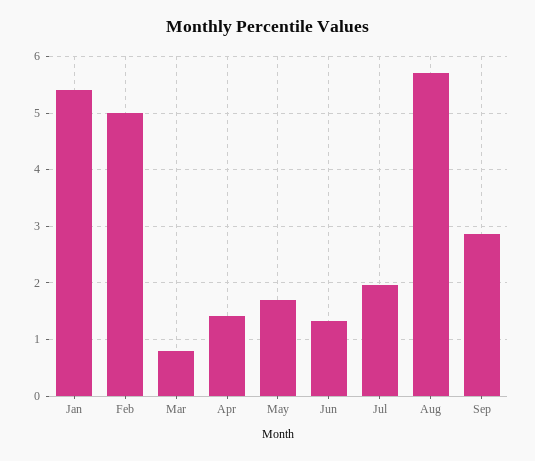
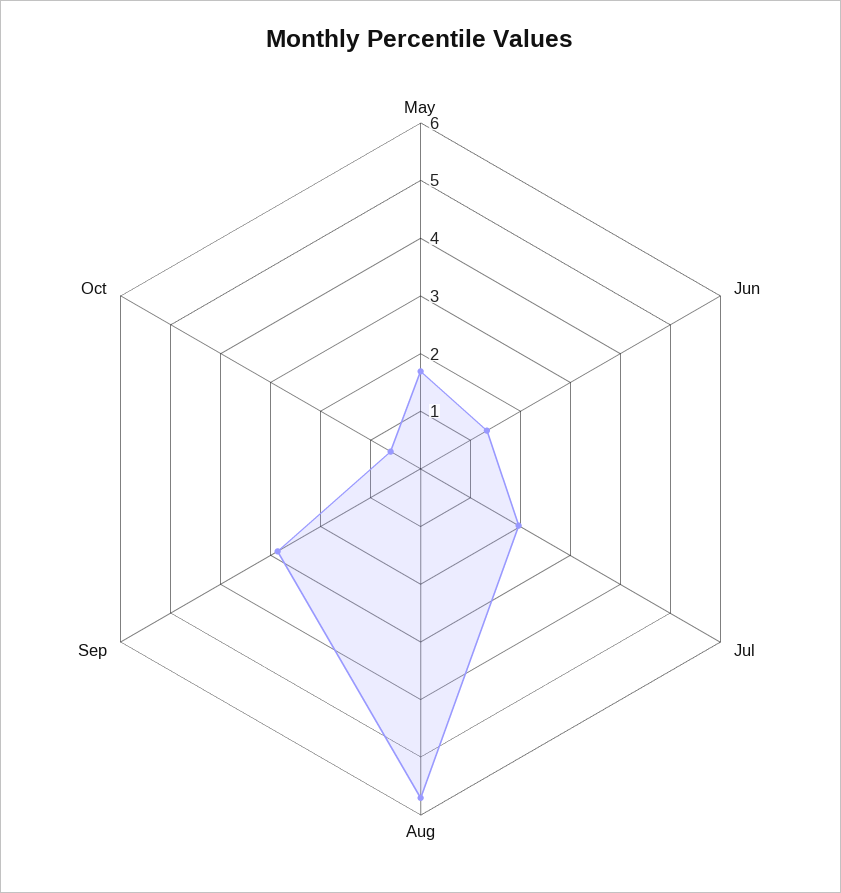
Jan: 5.4 -> none
Feb: 5 -> none
Mar: 0.8 -> none
Apr: 1.4 -> none
Oct: none -> 0.6

